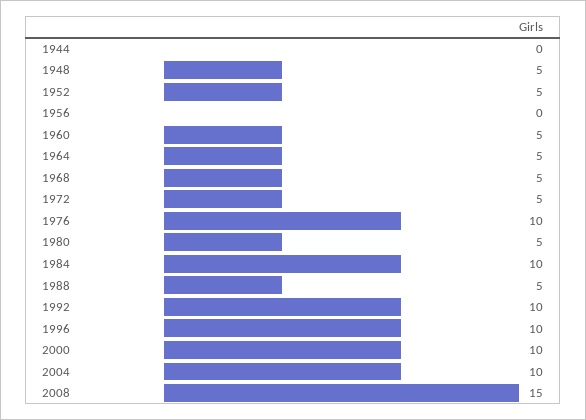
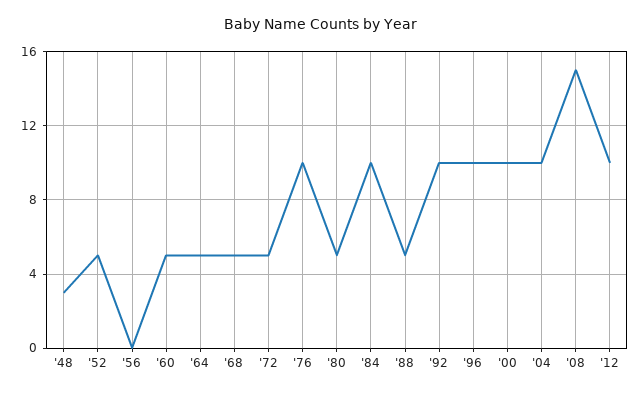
1944: 0 -> none
1948: 5 -> 3
'12: none -> 10

